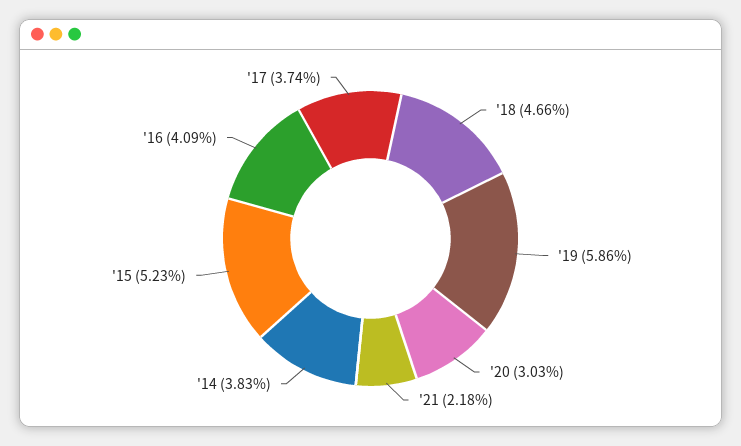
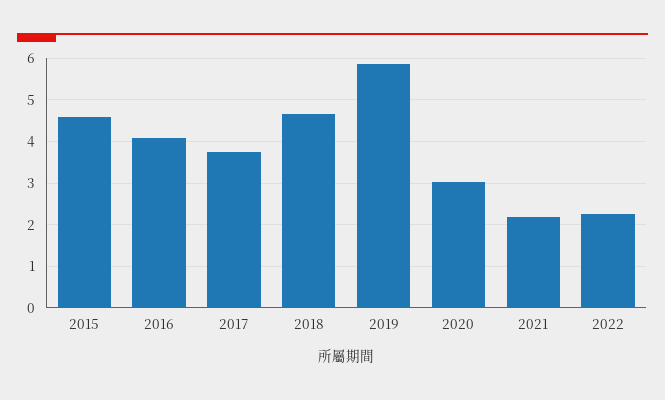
'14: 3.83 -> none
'15: 5.23 -> 4.6
2022: none -> 2.2

